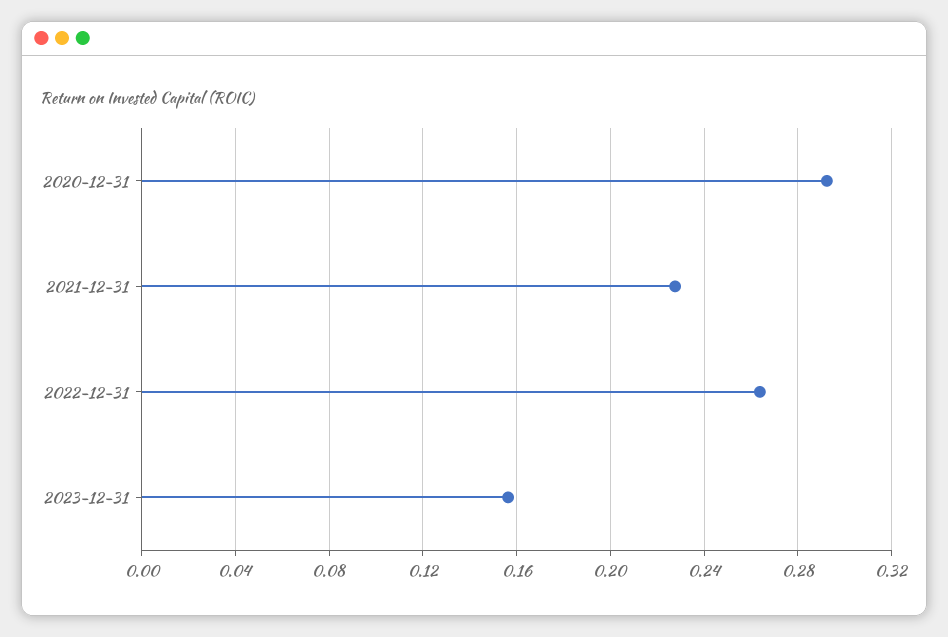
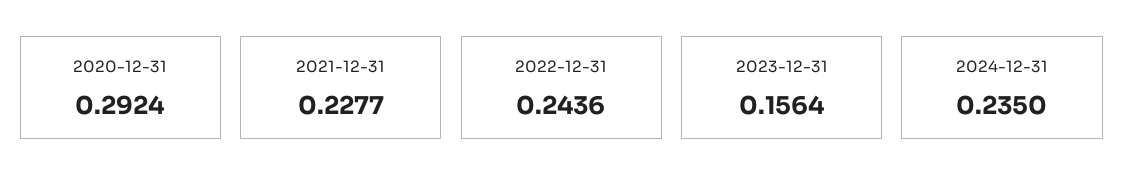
2022-12-31: 0.265 -> 0.2436
2024-12-31: none -> 0.235

